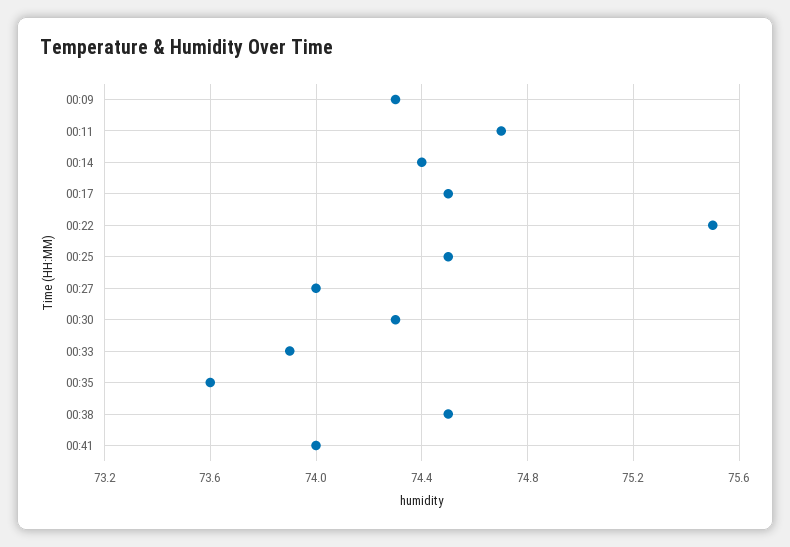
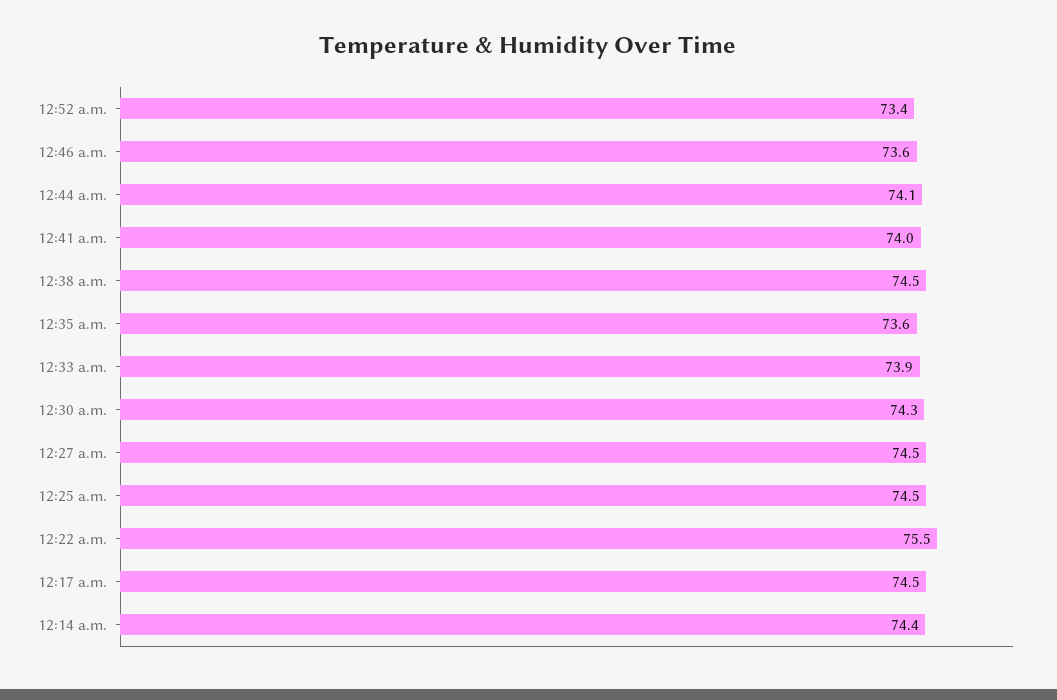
00:09: 74.3 -> none
00:11: 74.7 -> none
00:27: 74 -> 74.5
12:52 a.m.: none -> 73.4
12:46 a.m.: none -> 73.6
12:44 a.m.: none -> 74.1

